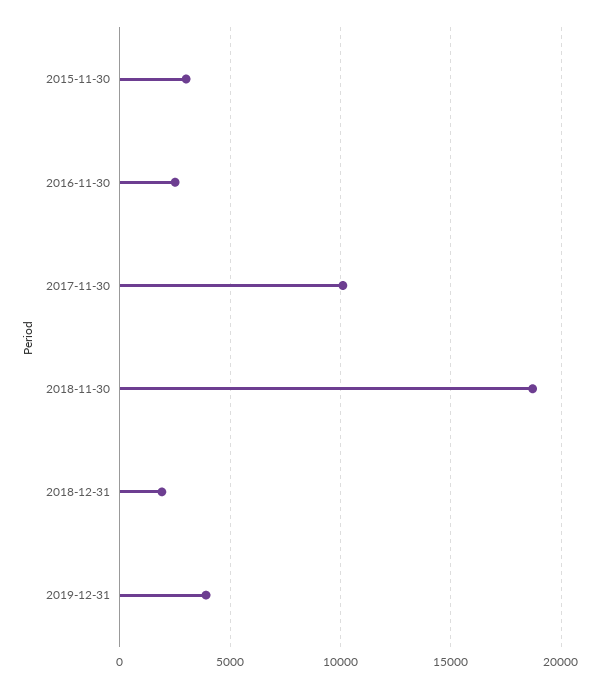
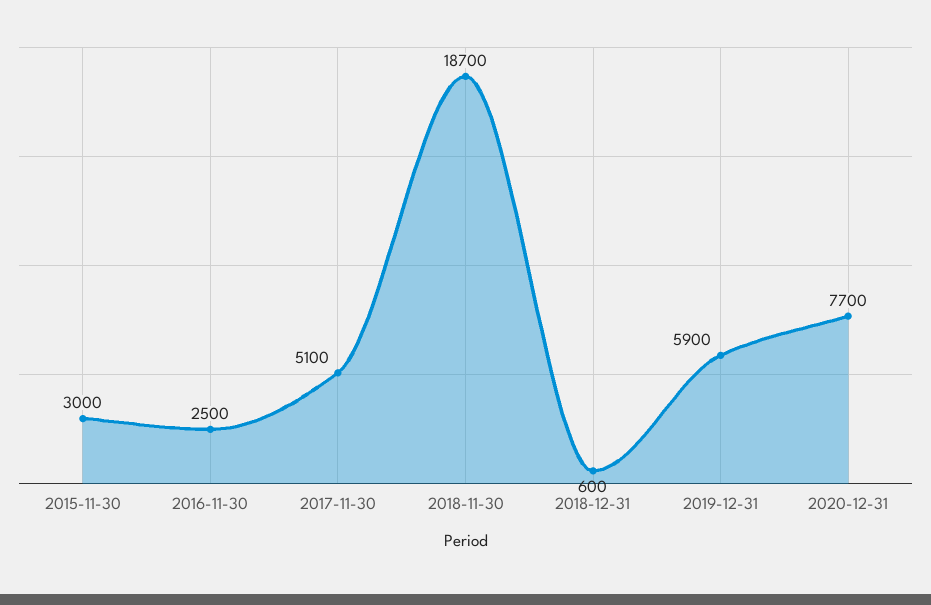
2017-11-30: 10000 -> 5100
2018-12-31: 2000 -> 600
2019-12-31: 4000 -> 5900
2020-12-31: none -> 7700

